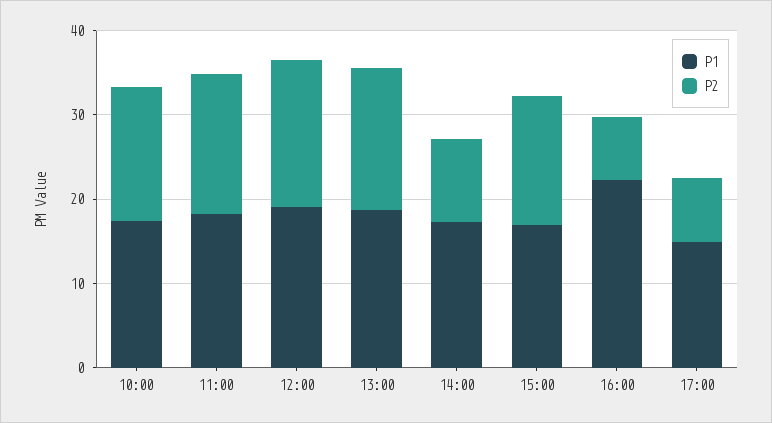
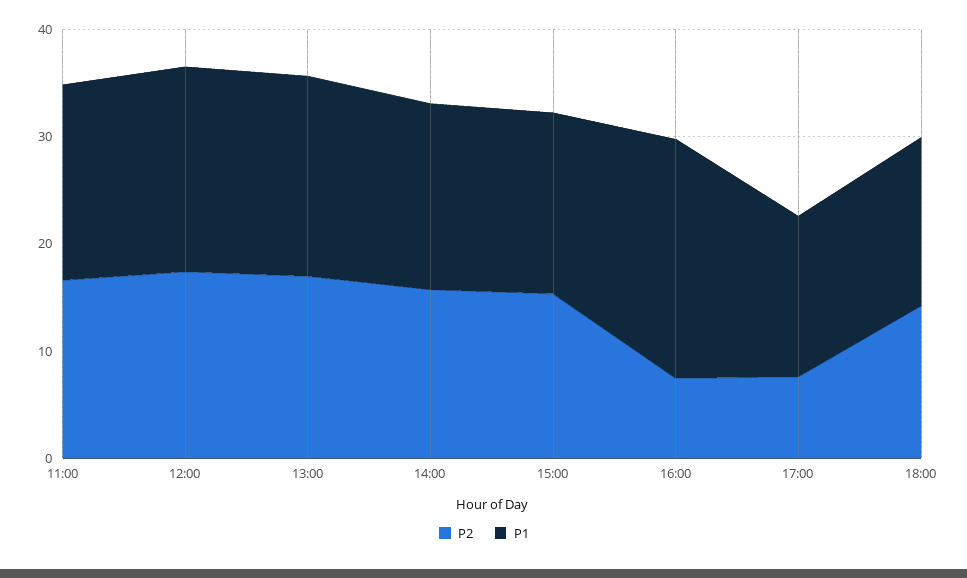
P1, 10:00: 18 -> none
P2, 10:00: 16 -> none
P2, 14:00: 10 -> 16
P2, 18:00: none -> 14
P1, 18:00: none -> 16

